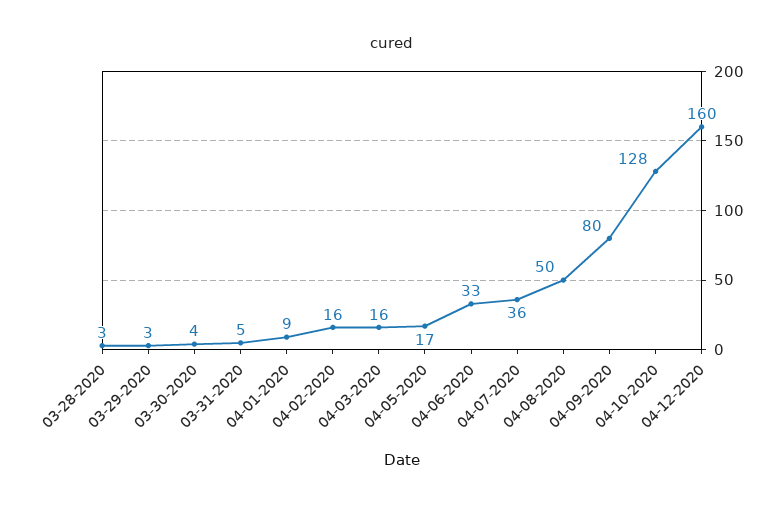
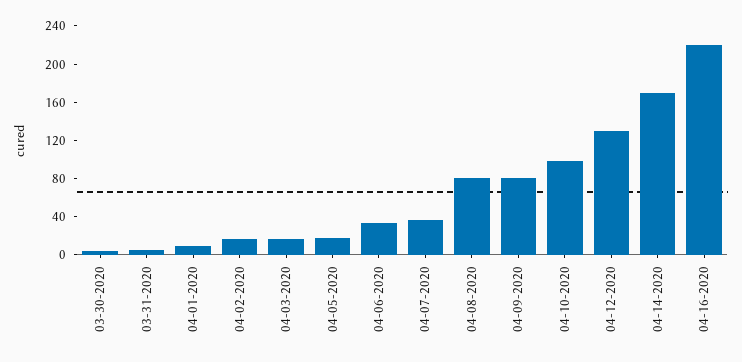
03-28-2020: 3 -> none
03-29-2020: 3 -> none
04-08-2020: 50 -> 80
04-10-2020: 128 -> 100
04-12-2020: 160 -> 130
04-14-2020: none -> 170
04-16-2020: none -> 220

